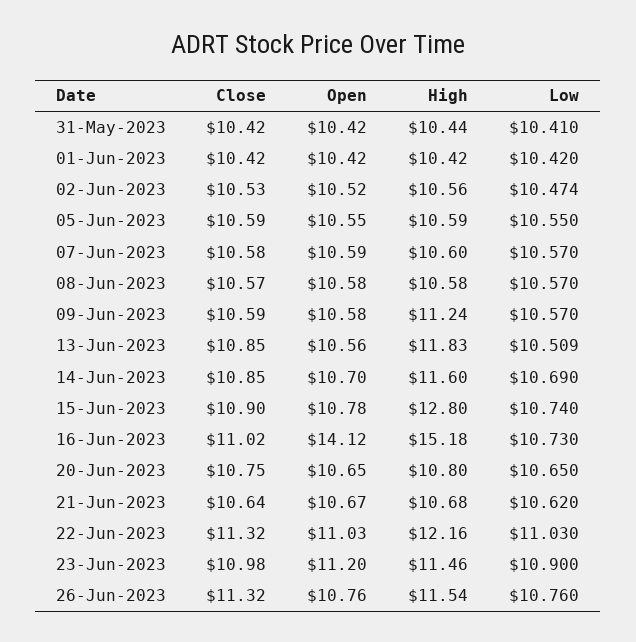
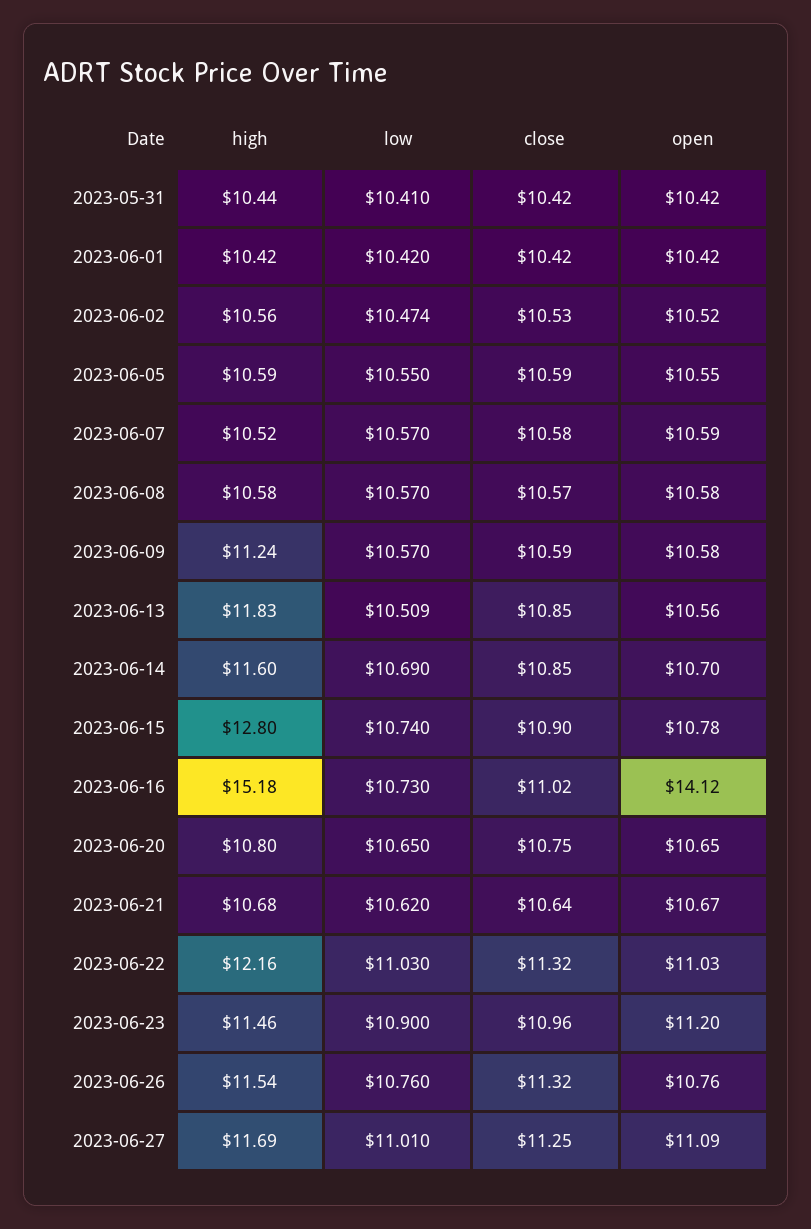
High, 07-Jun-2023: 10.6 -> 10.52
Close, 23-Jun-2023: 10.98 -> 10.96
High, 2023-06-27: none -> 11.69
Low, 2023-06-27: none -> 11.01
Close, 2023-06-27: none -> 11.25
Open, 2023-06-27: none -> 11.09

